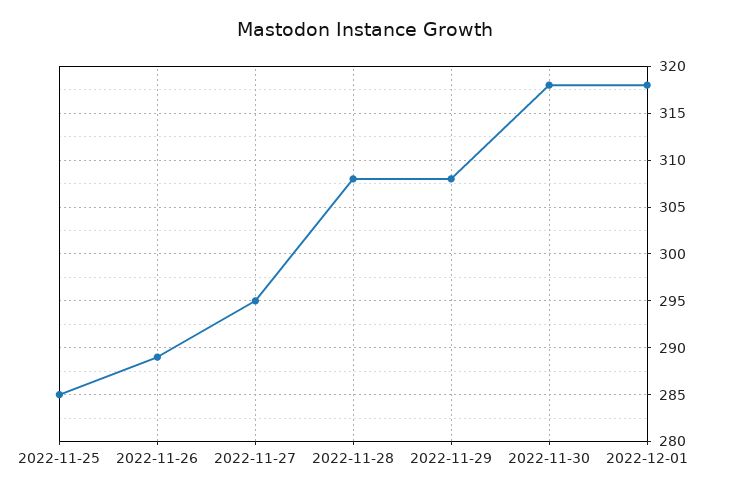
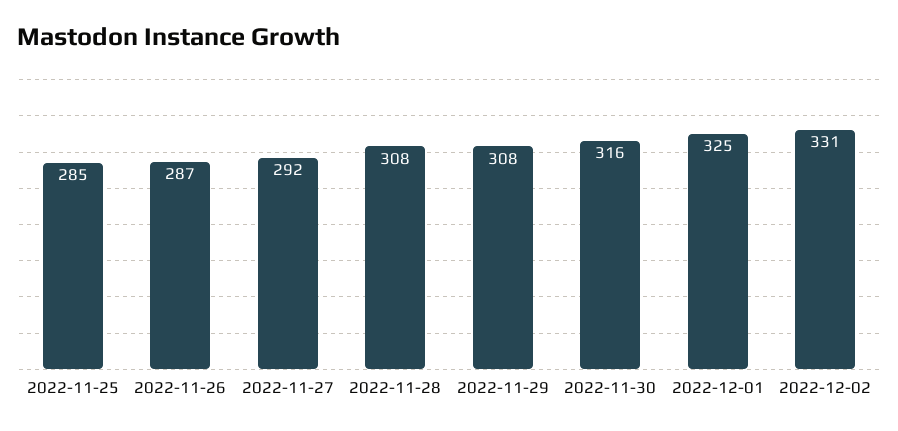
2022-11-26: 289 -> 287
2022-11-27: 295 -> 292
2022-11-30: 318 -> 316
2022-12-01: 318 -> 325
2022-12-02: none -> 331

